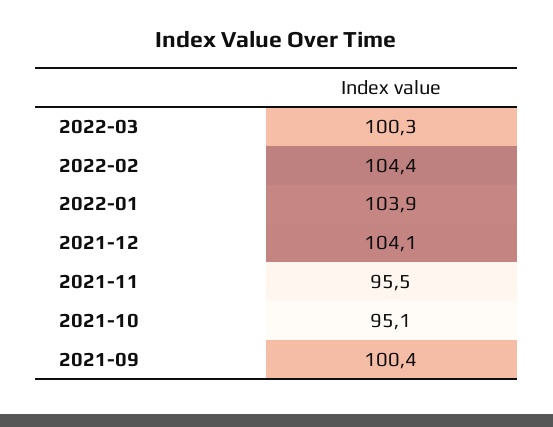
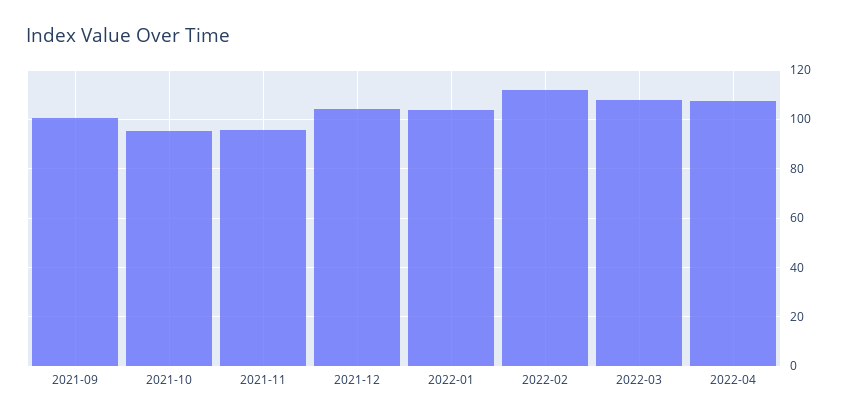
2022-03: 100.3 -> 107.5
2022-02: 104.4 -> 112.5
2022-04: none -> 107.5

